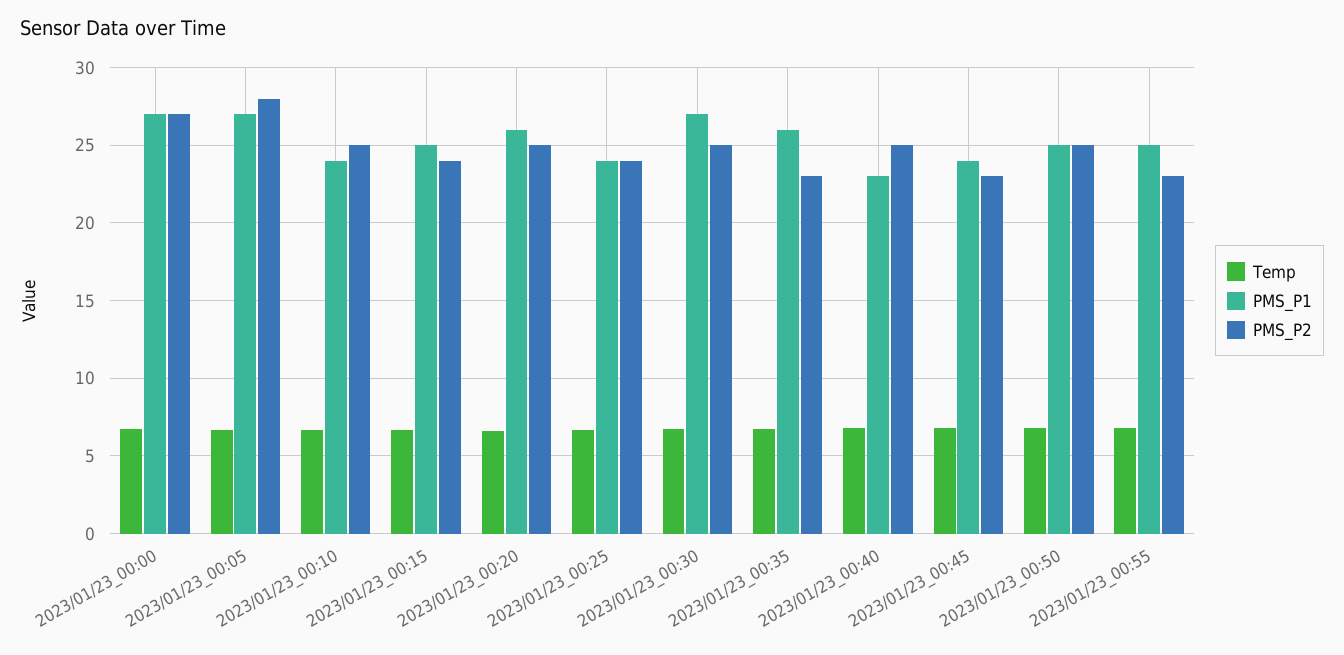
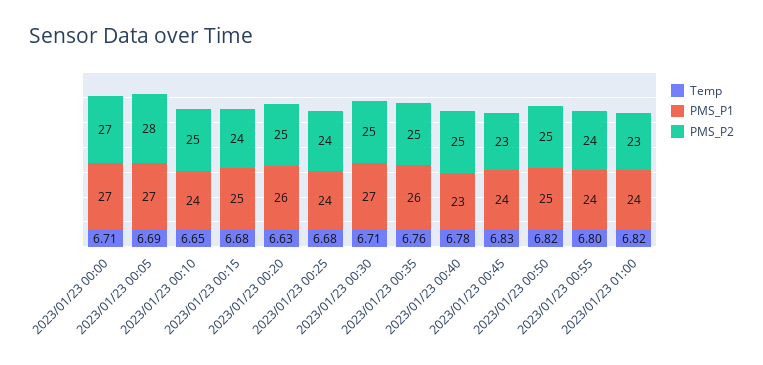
PMS_P2, 2023/01/23_00:35: 23 -> 25
PMS_P1, 2023/01/23_00:55: 25 -> 24
PMS_P2, 2023/01/23_00:55: 23 -> 24
Temp, 2023/01/23 01:00: none -> 6.82
PMS_P1, 2023/01/23 01:00: none -> 24
PMS_P2, 2023/01/23 01:00: none -> 23

